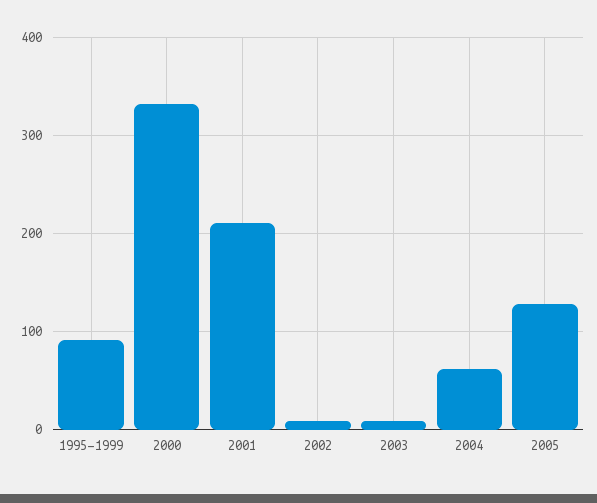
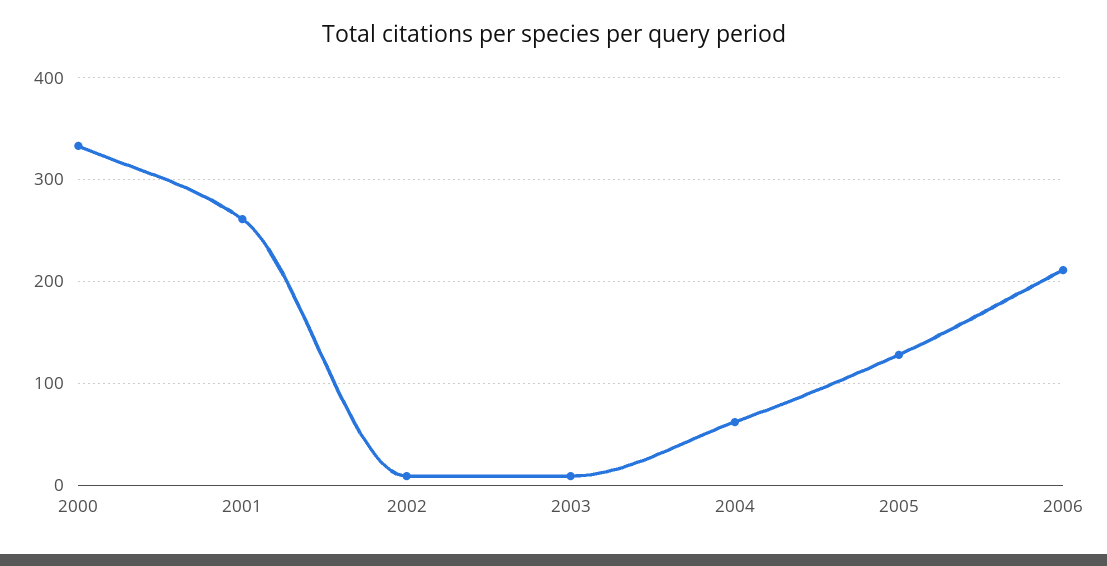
1995-1999: 90 -> none
2001: 210 -> 260
2006: none -> 210

